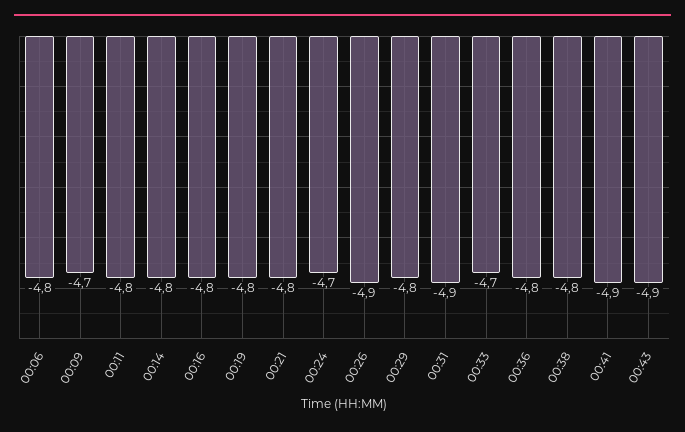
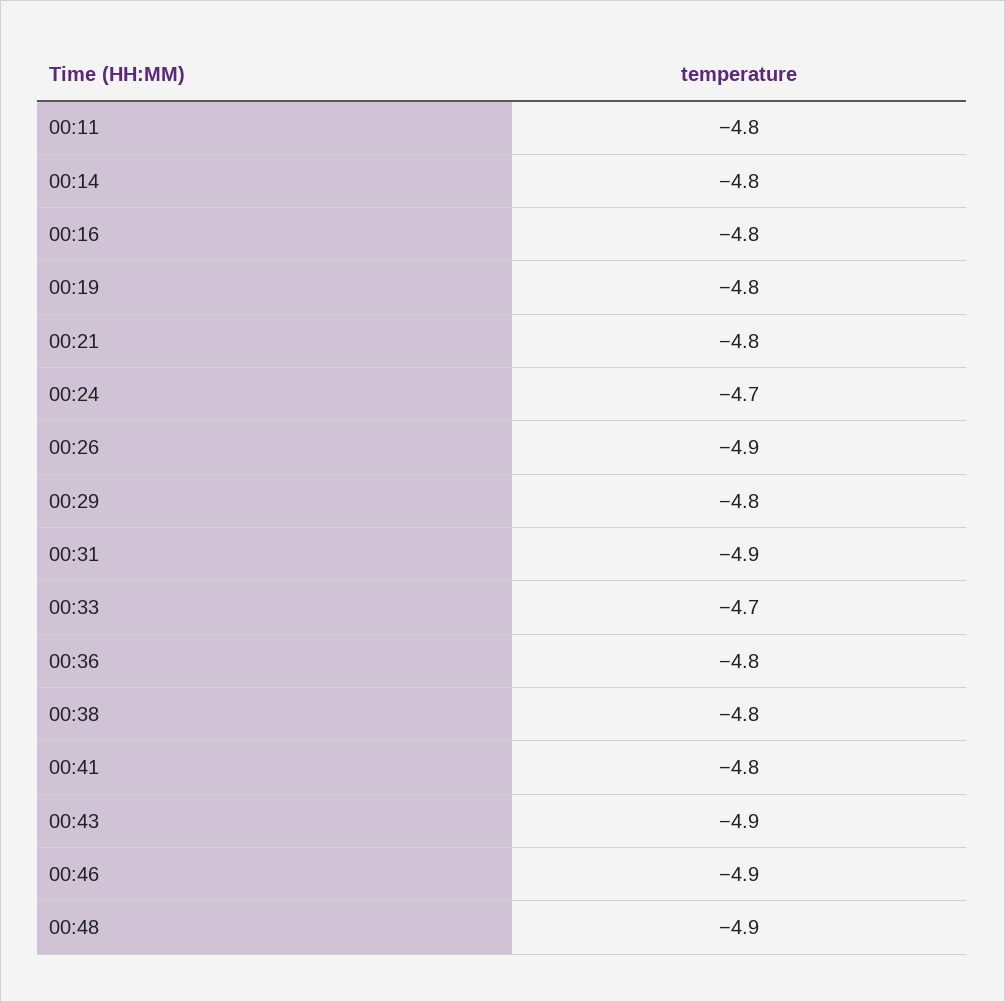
00:06: -4.8 -> none
00:09: -4.7 -> none
00:41: -4.9 -> -4.8
00:46: none -> -4.9
00:48: none -> -4.9

